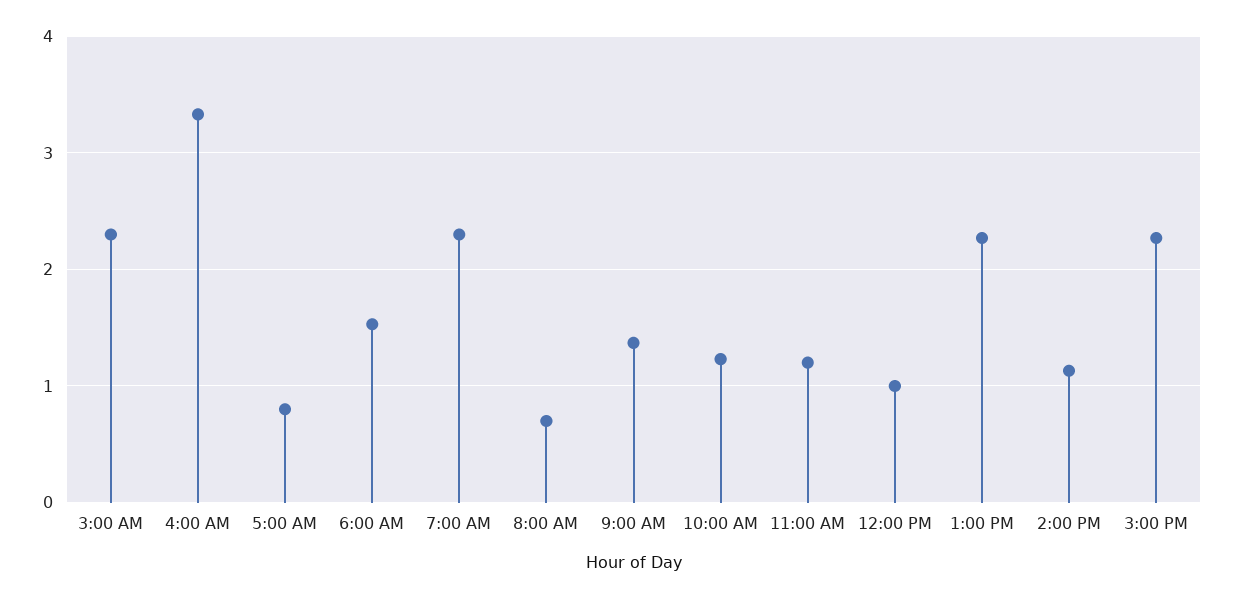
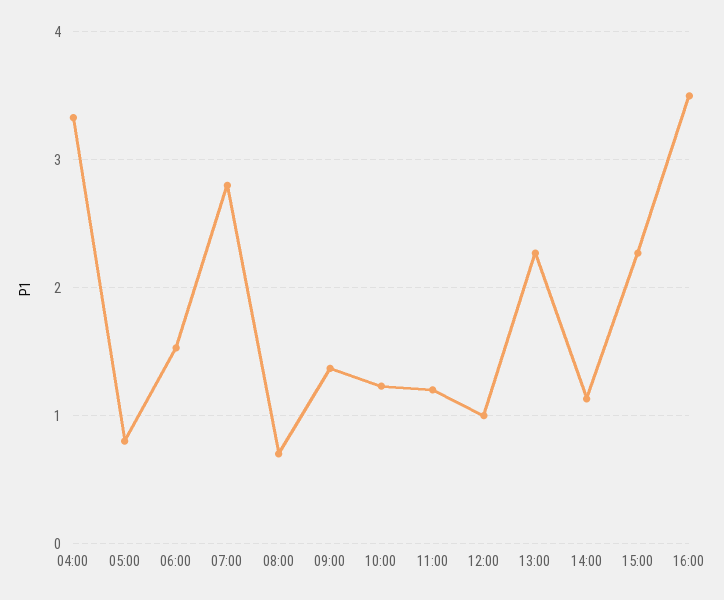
3:00 AM: 2.3 -> none
7:00 AM: 2.3 -> 2.8
16:00: none -> 3.5

